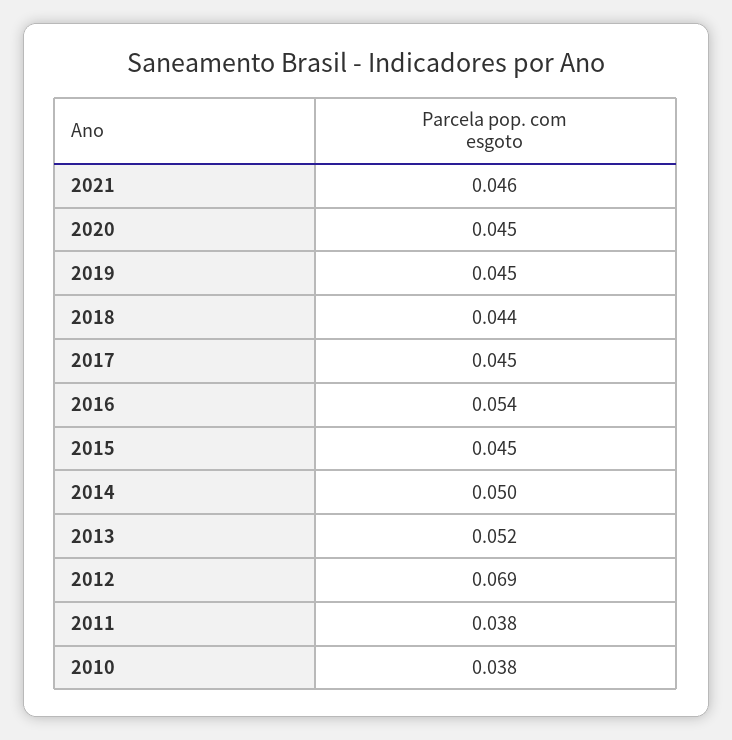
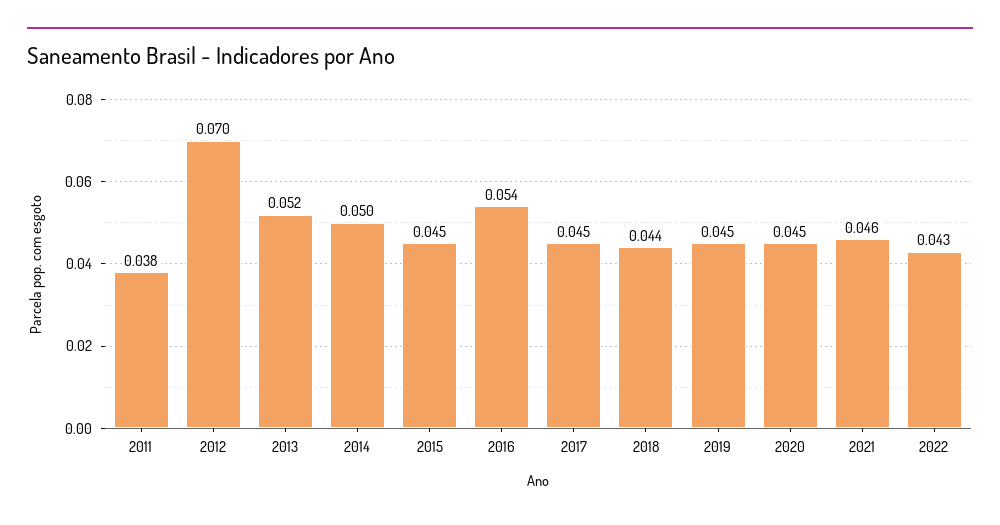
2012: 0.069 -> 0.07
2010: 0.038 -> none
2022: none -> 0.043

